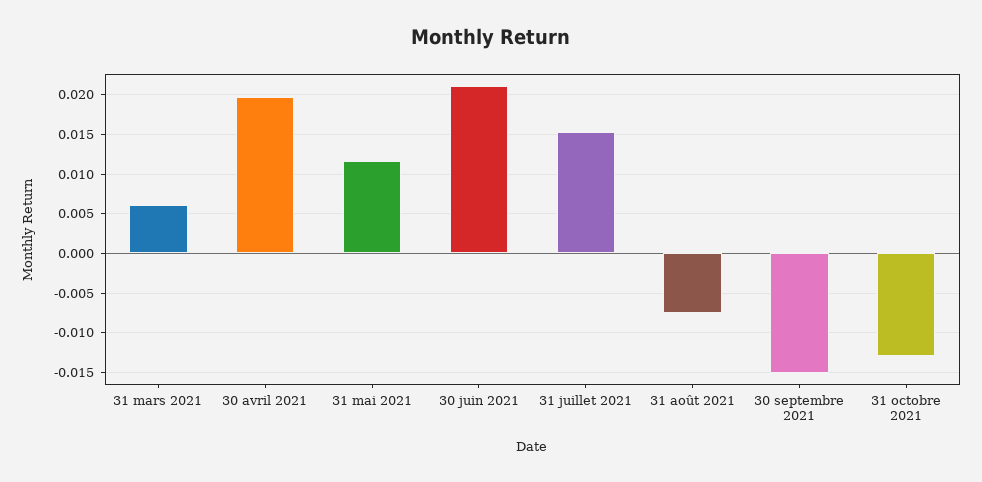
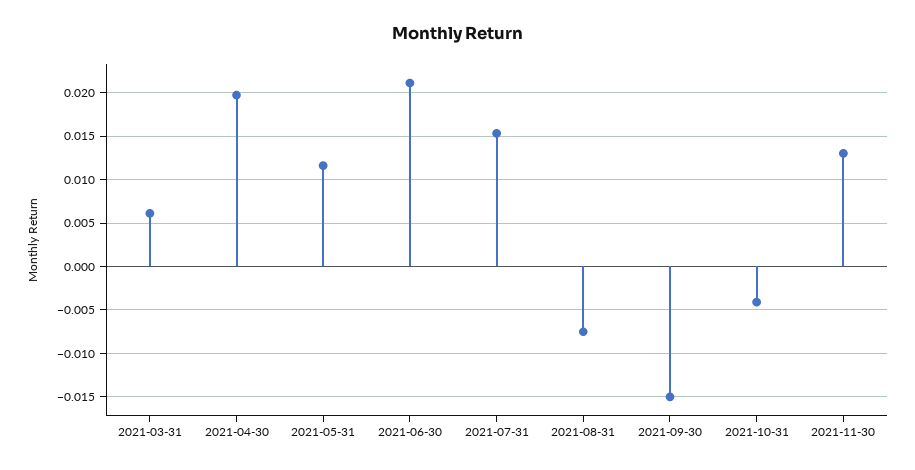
31 octobre 2021: -0.013 -> -0.004
2021-11-30: none -> 0.013

